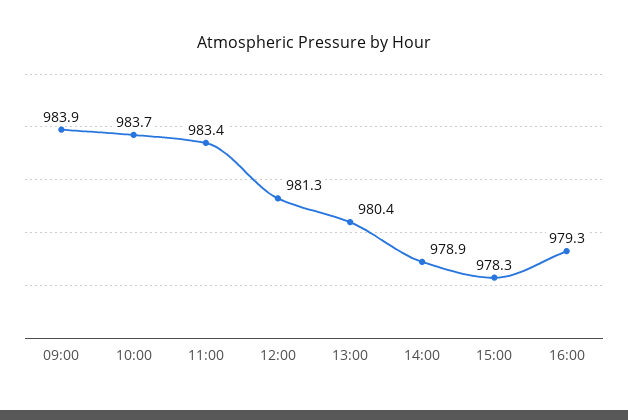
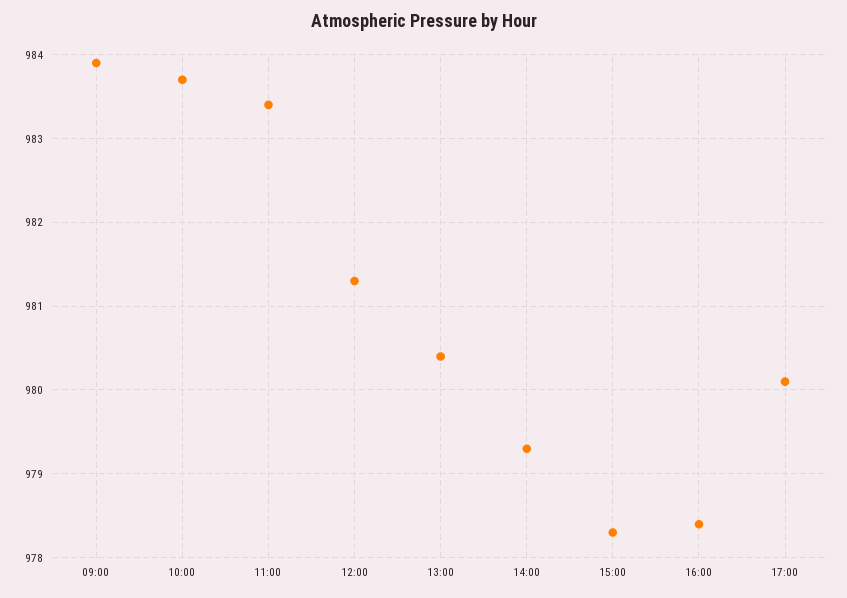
14:00: 978.9 -> 979.3
16:00: 979.3 -> 978.4
17:00: none -> 980.1

